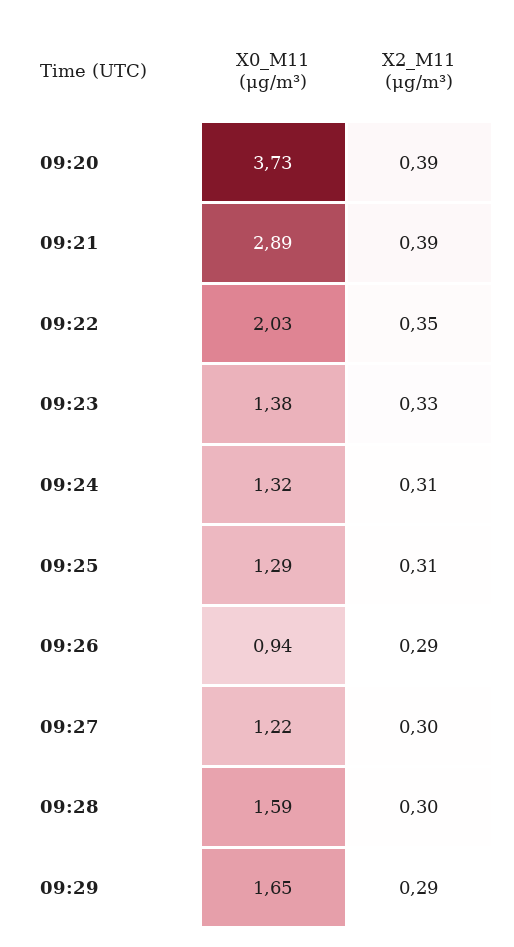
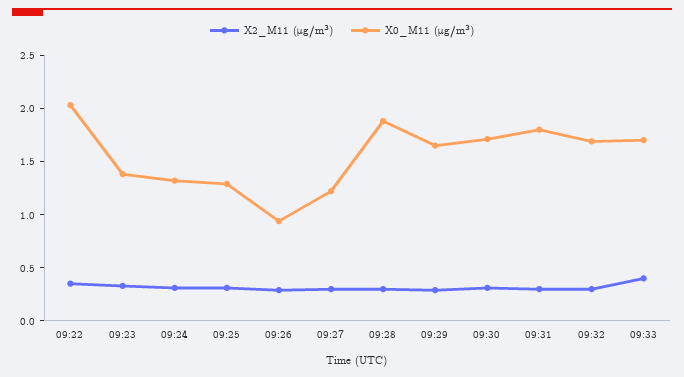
X0_M11 (μg/m³), 09:20: 3.73 -> none
X2_M11 (μg/m³), 09:20: 0.39 -> none
X0_M11 (μg/m³), 09:21: 2.89 -> none
X2_M11 (μg/m³), 09:21: 0.39 -> none
X0_M11 (μg/m³), 09:28: 1.59 -> 1.9
X2_M11 (μg/m³), 09:30: none -> 0.3
X0_M11 (μg/m³), 09:30: none -> 1.7
X2_M11 (μg/m³), 09:31: none -> 0.3
X0_M11 (μg/m³), 09:31: none -> 1.8
X2_M11 (μg/m³), 09:32: none -> 0.3
X0_M11 (μg/m³), 09:32: none -> 1.7
X2_M11 (μg/m³), 09:33: none -> 0.4
X0_M11 (μg/m³), 09:33: none -> 1.7

